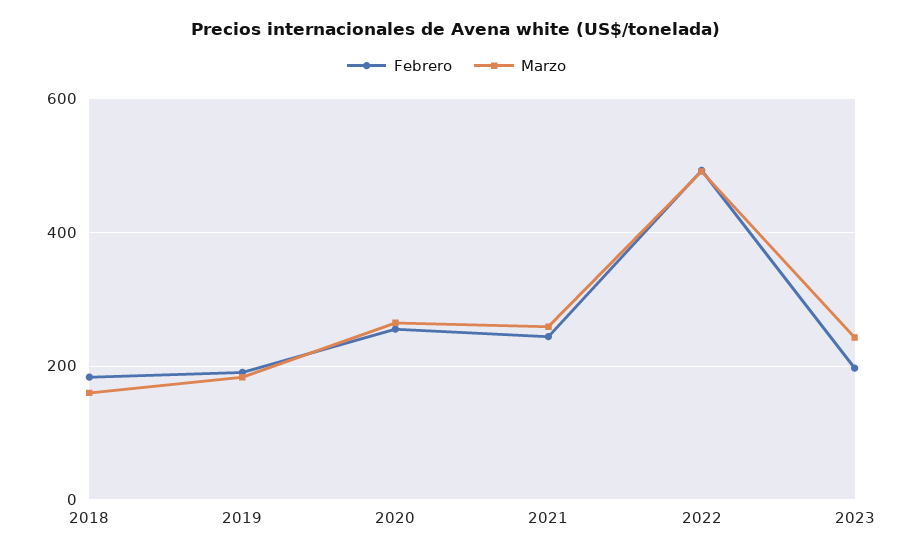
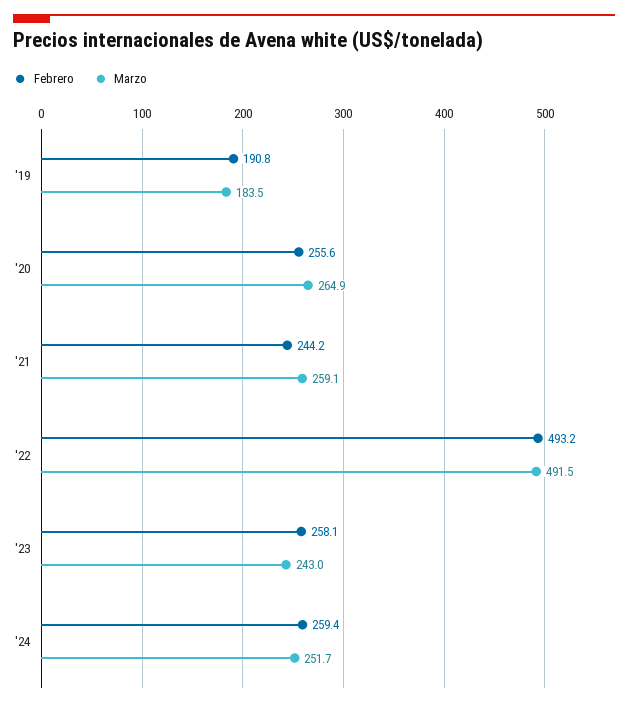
Febrero, 2018: 180 -> none
Marzo, 2018: 160 -> none
Febrero, 2023: 200 -> 258.1
Febrero, '24: none -> 259.4
Marzo, '24: none -> 251.7

